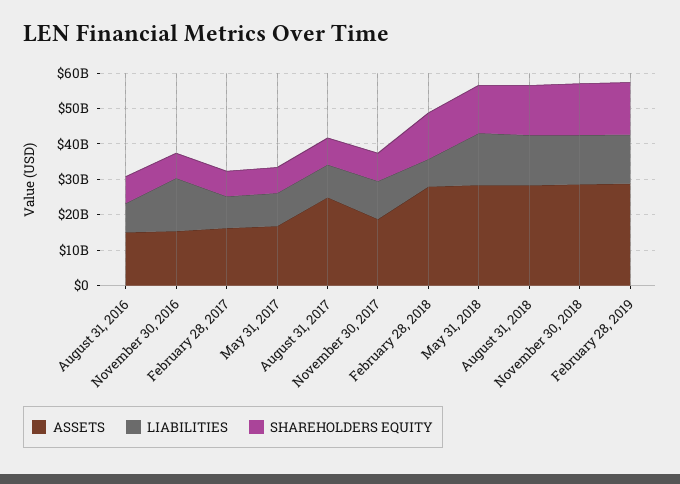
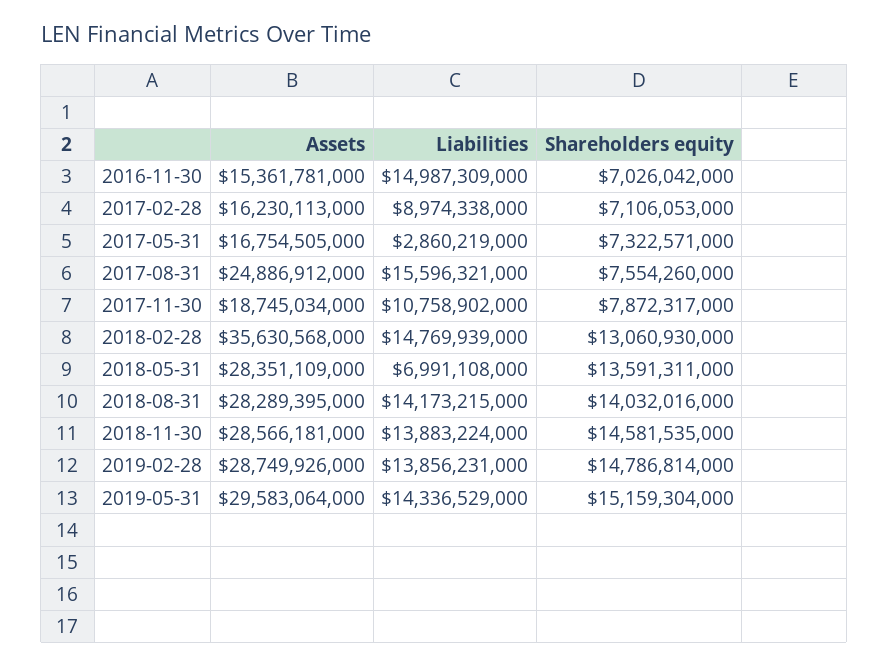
ASSETS, August 31, 2016: 15000000000 -> none
LIABILITIES, August 31, 2016: 7500000000 -> none
SHAREHOLDERS EQUITY, August 31, 2016: 7500000000 -> none
LIABILITIES, May 31, 2017: 10000000000 -> 2860219000
LIABILITIES, August 31, 2017: 10000000000 -> 15596321000
ASSETS, February 28, 2018: 27500000000 -> 35630568000
LIABILITIES, February 28, 2018: 7500000000 -> 14769939000
LIABILITIES, May 31, 2018: 15000000000 -> 6991108000
ASSETS, 2019-05-31: none -> 29583064000
LIABILITIES, 2019-05-31: none -> 14336529000
SHAREHOLDERS EQUITY, 2019-05-31: none -> 15159304000

